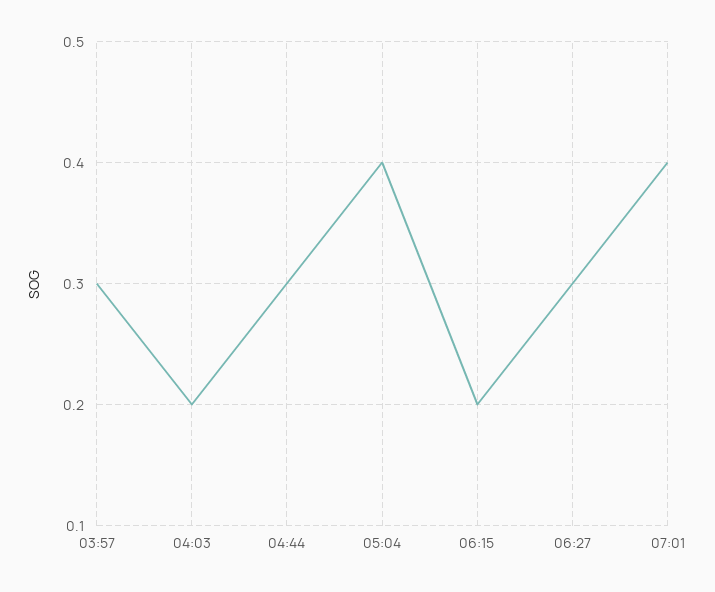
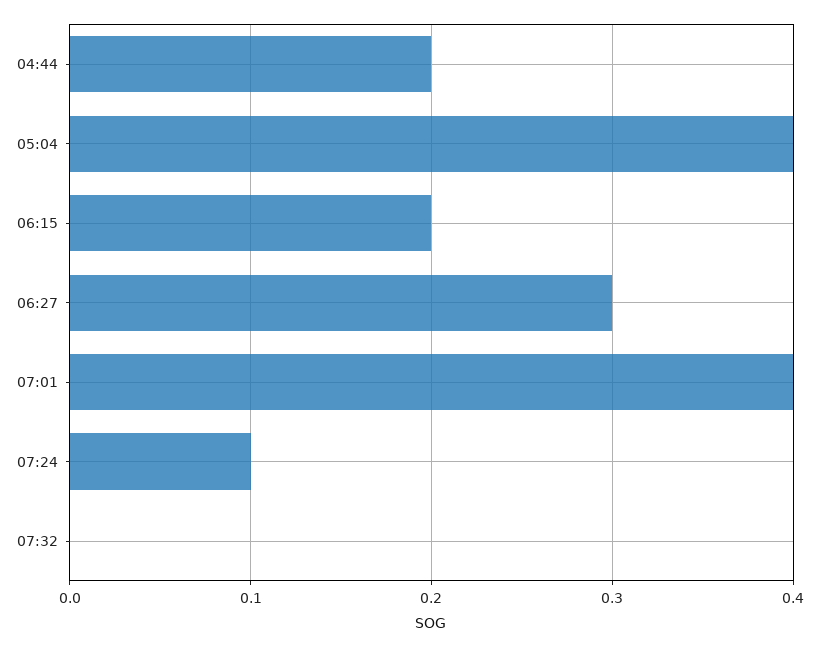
03:57: 0.3 -> none
04:03: 0.2 -> none
04:44: 0.3 -> 0.2
07:24: none -> 0.1
07:32: none -> 0

